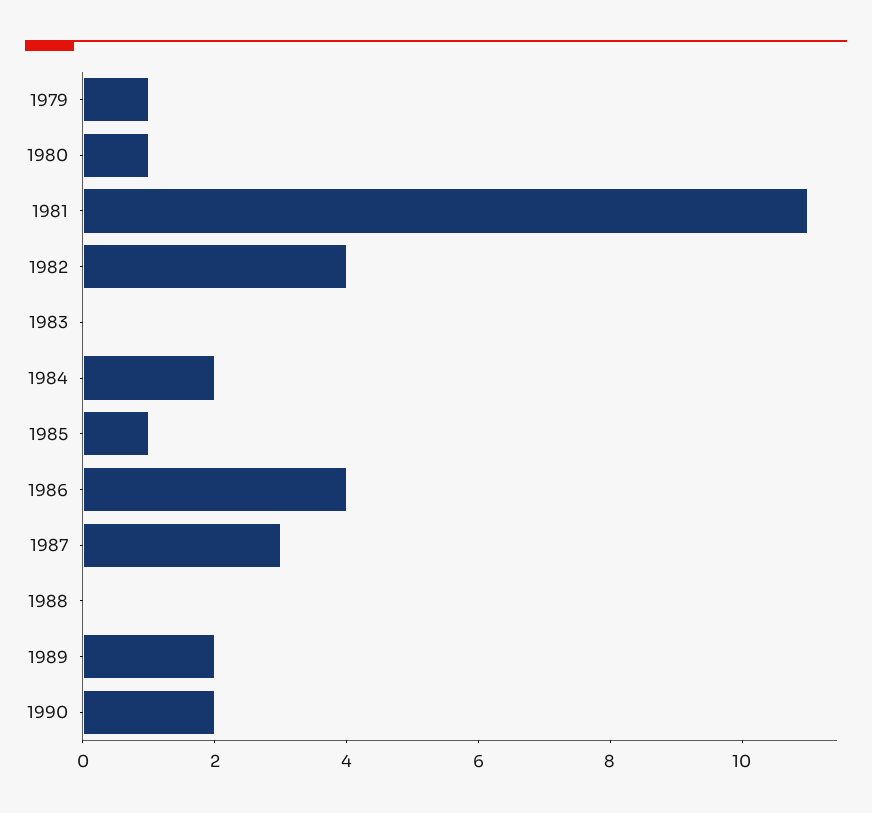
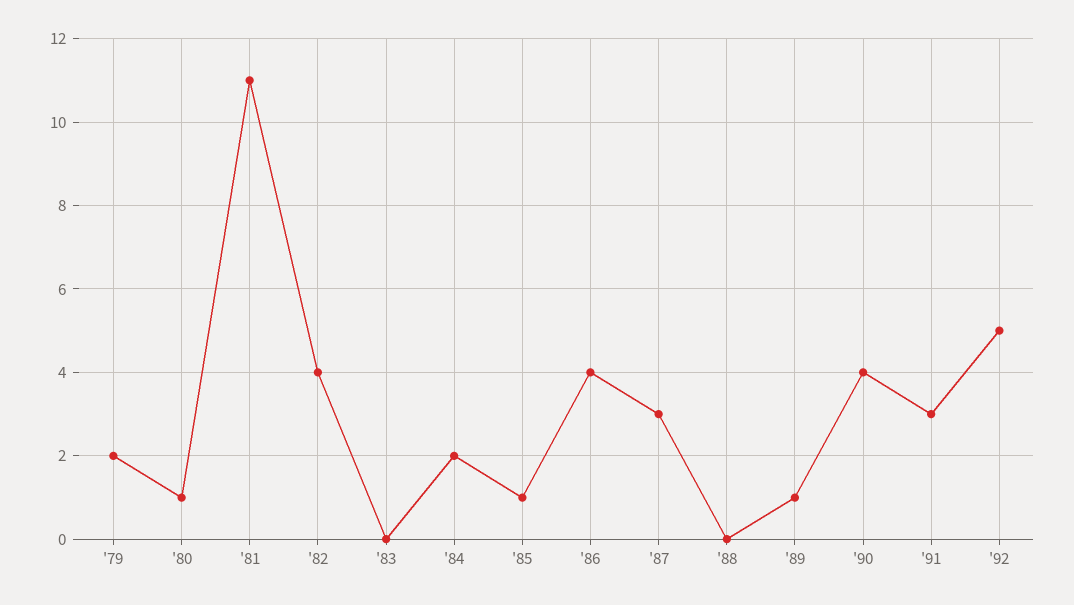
1979: 1 -> 2
1989: 2 -> 1
1990: 2 -> 4
'91: none -> 3
'92: none -> 5

